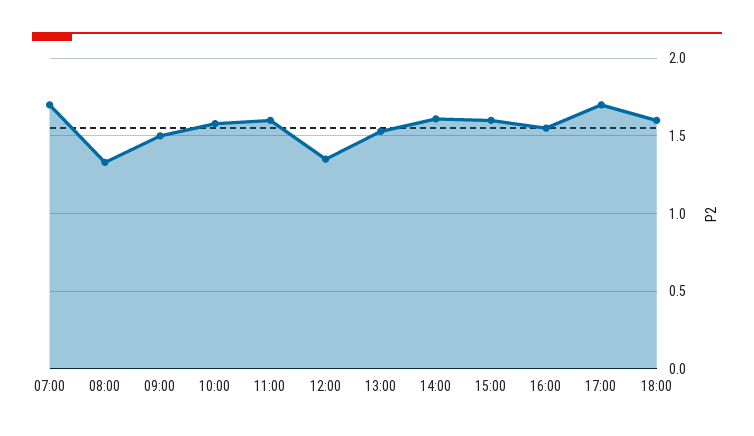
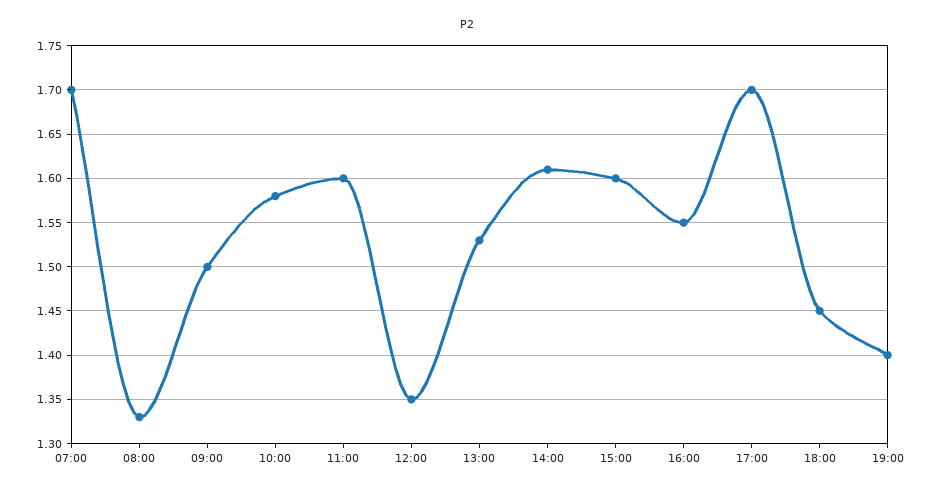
18:00: 1.6 -> 1.45
19:00: none -> 1.4

